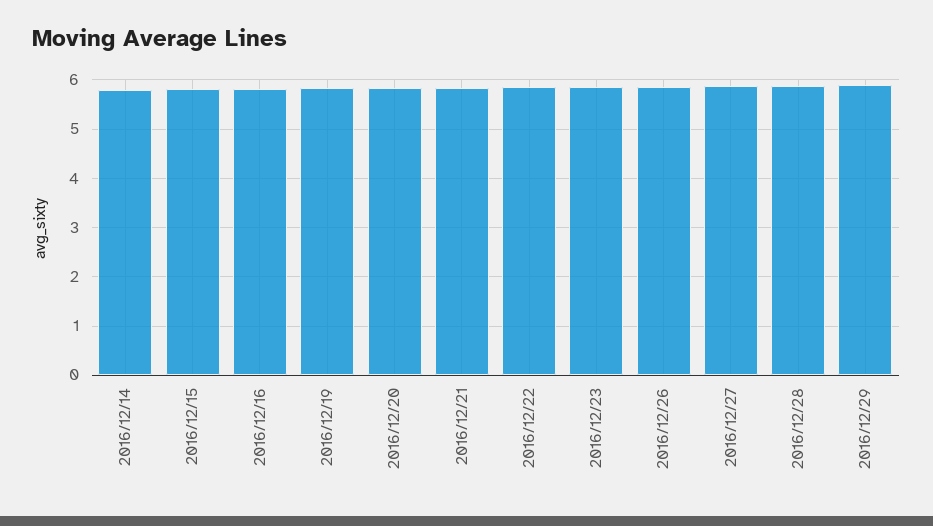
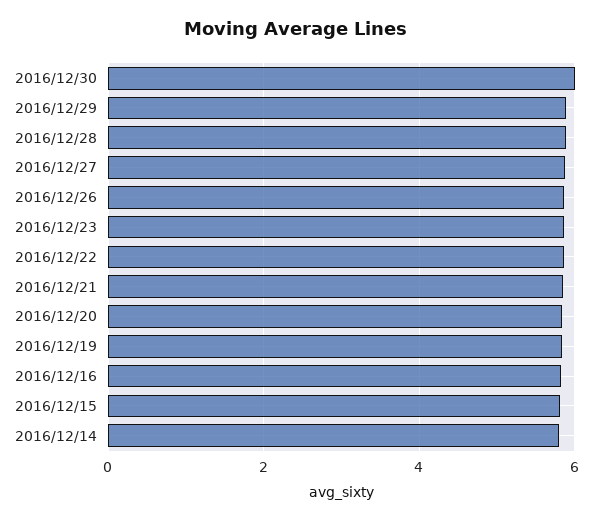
2016/12/30: none -> 6

